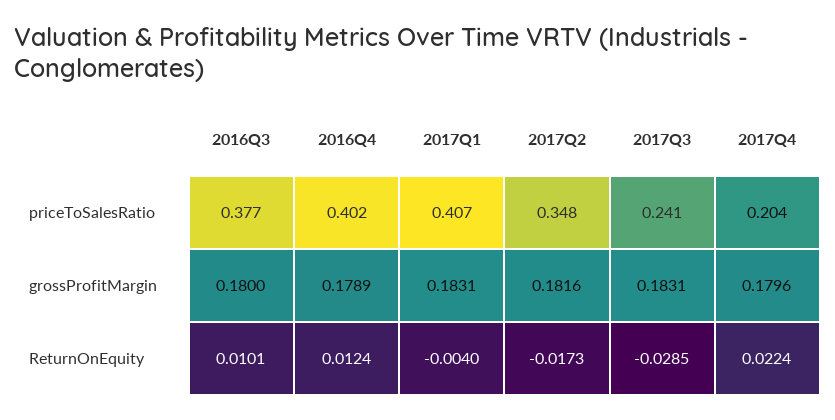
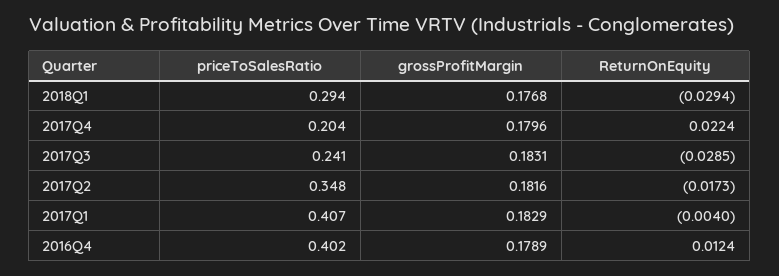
2016Q3, priceToSalesRatio: 0.377 -> none
2016Q3, grossProfitMargin: 0.18 -> none
2017Q1, grossProfitMargin: 0.1831 -> 0.1829
2016Q3, ReturnOnEquity: 0.0101 -> none
2018Q1, priceToSalesRatio: none -> 0.294
2018Q1, grossProfitMargin: none -> 0.1768
2018Q1, ReturnOnEquity: none -> -0.0294

